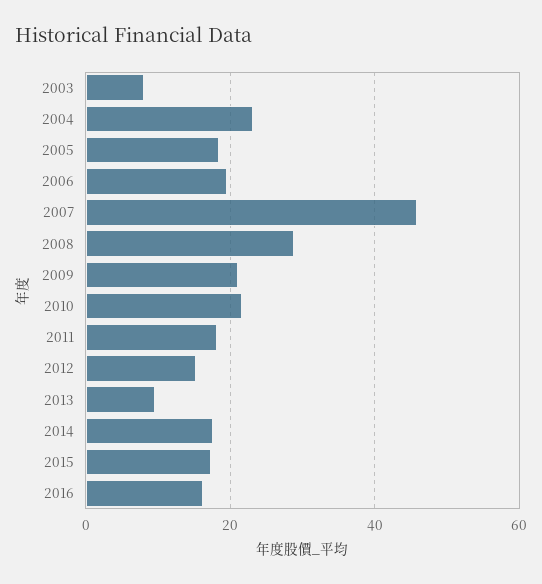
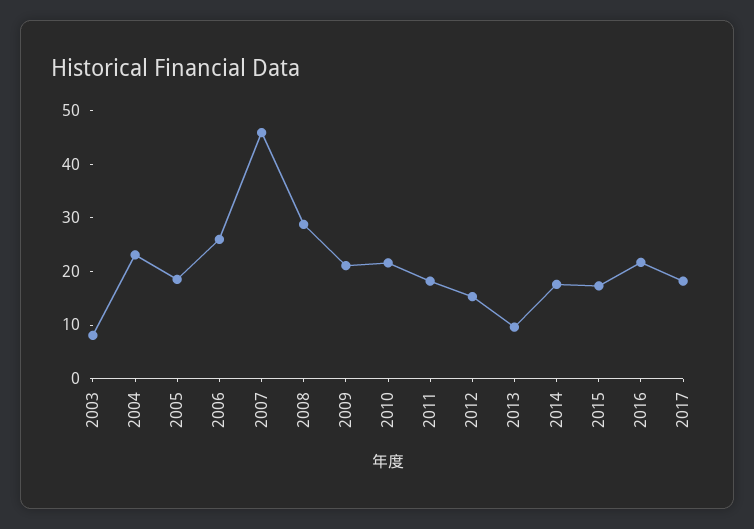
2006: 20 -> 26
2016: 16 -> 22
2017: none -> 18

